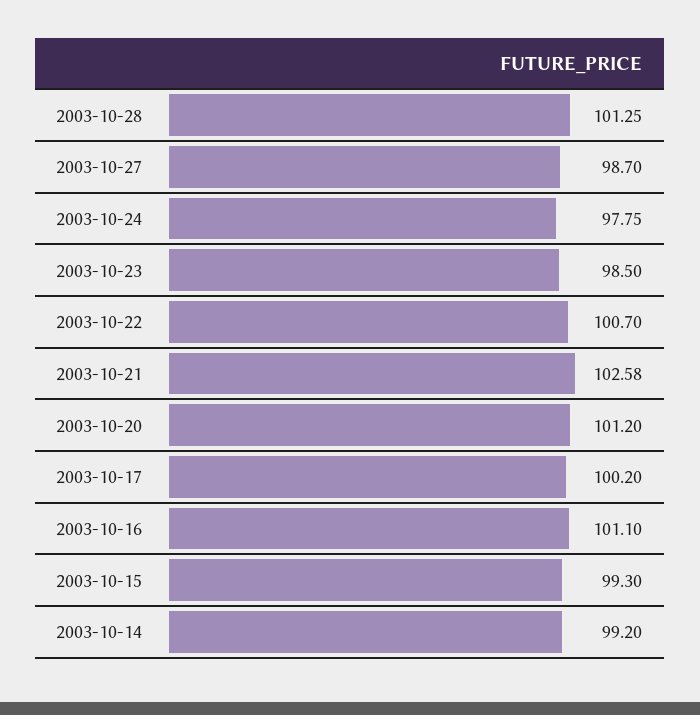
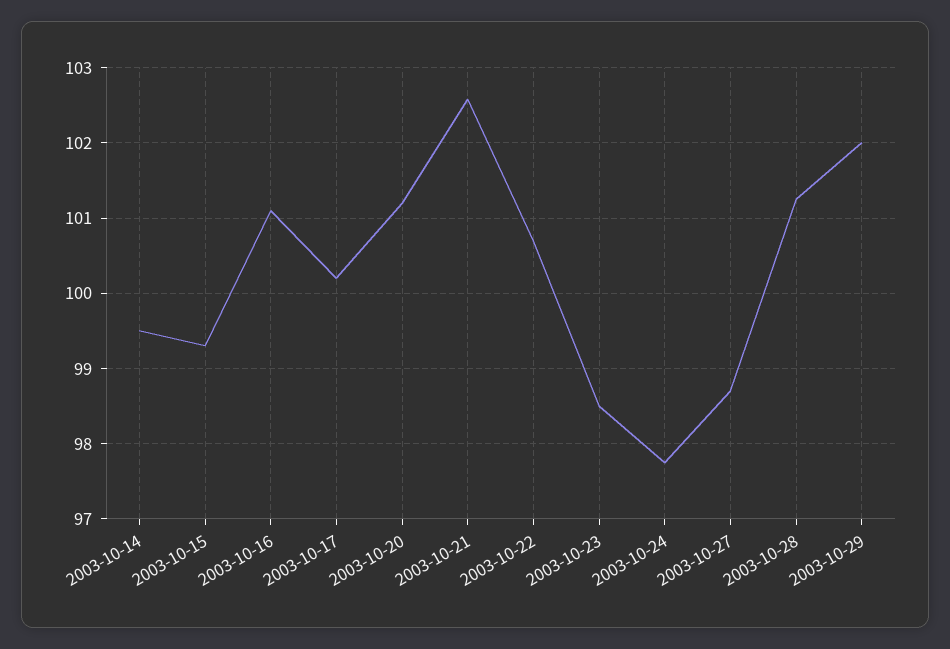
2003-10-14: 99.2 -> 99.5
2003-10-29: none -> 102

